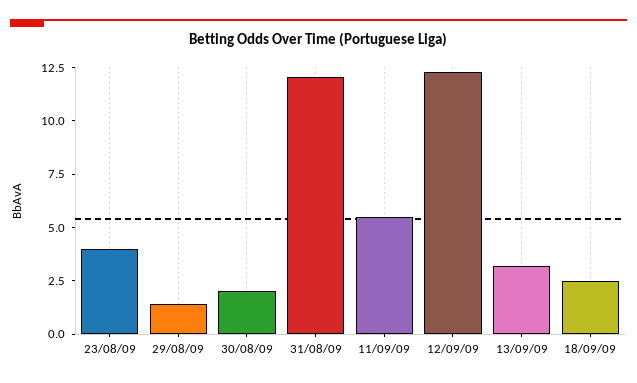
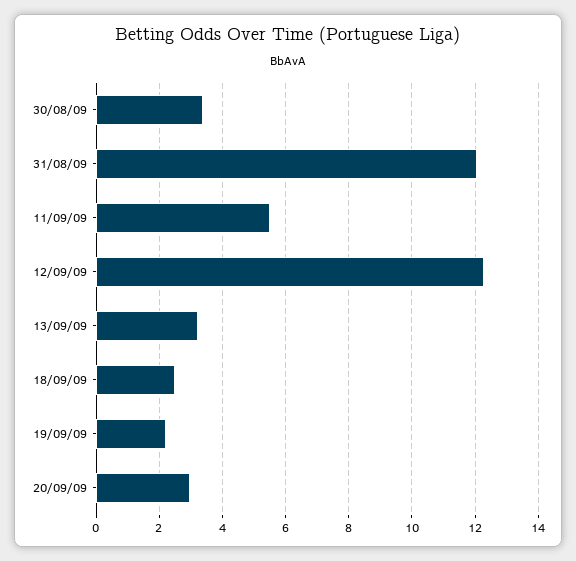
23/08/09: 4 -> none
29/08/09: 1.5 -> none
30/08/09: 2 -> 3.4
19/09/09: none -> 2.2
20/09/09: none -> 3

